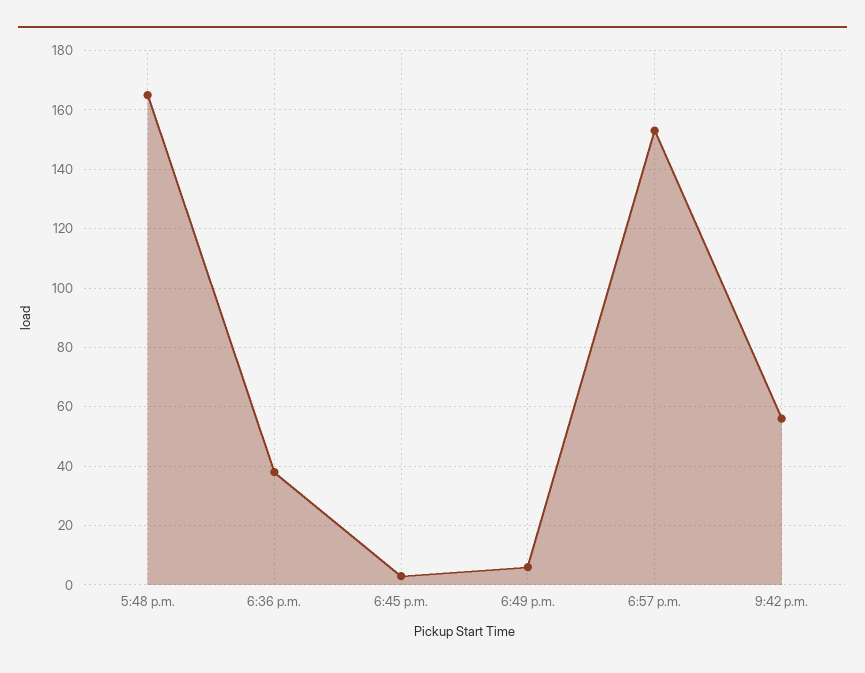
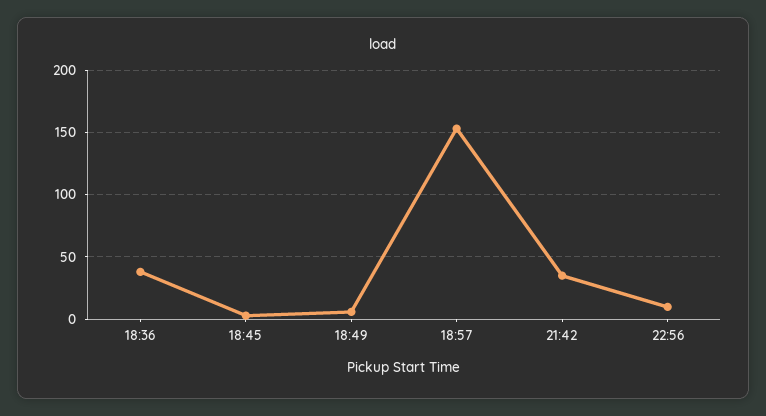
5:48 p.m.: 165 -> none
9:42 p.m.: 55 -> 35
22:56: none -> 10

